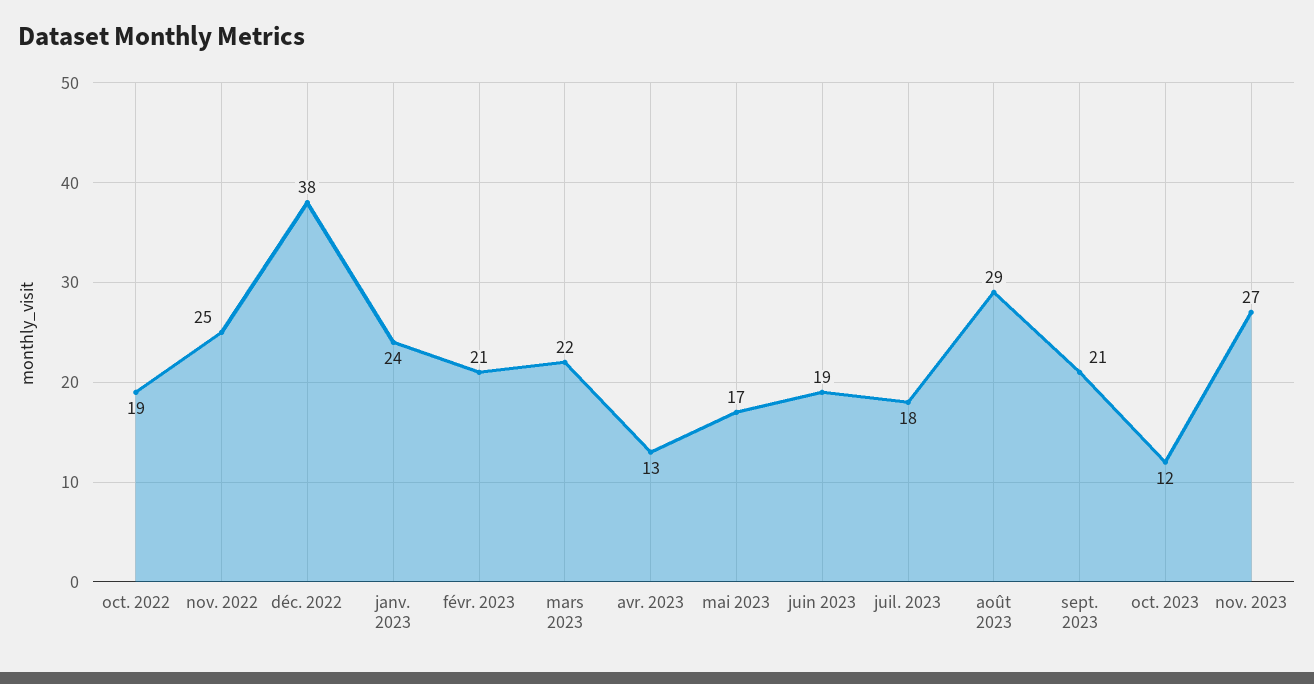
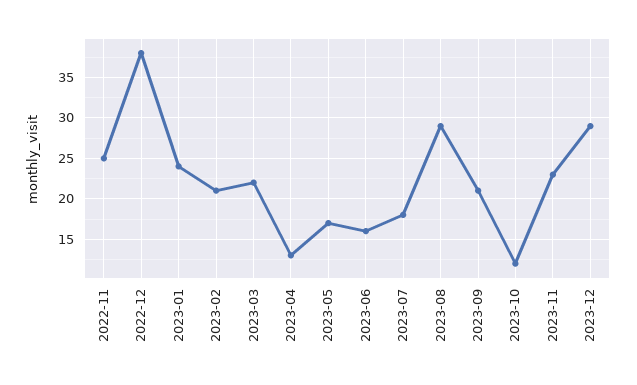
oct. 2022: 19 -> none
juin 2023: 19 -> 16
nov. 2023: 27 -> 23
2023-12: none -> 29

